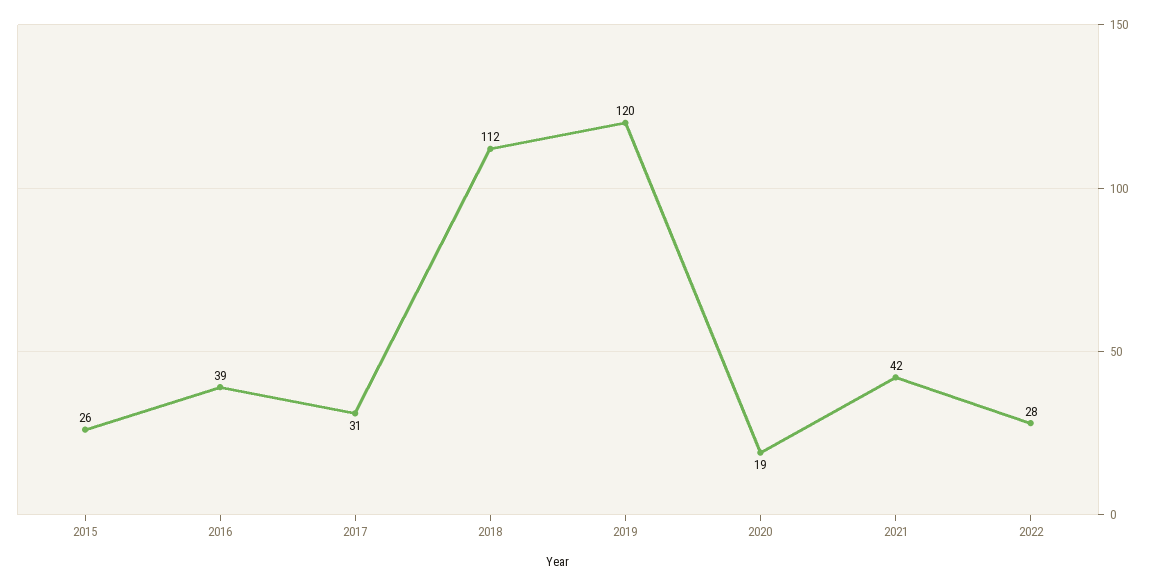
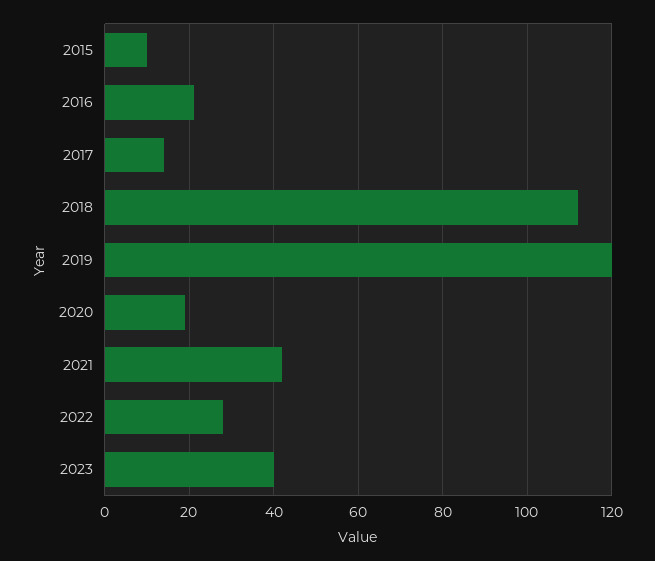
2015: 26 -> 10
2016: 39 -> 20
2017: 31 -> 15
2023: none -> 40

